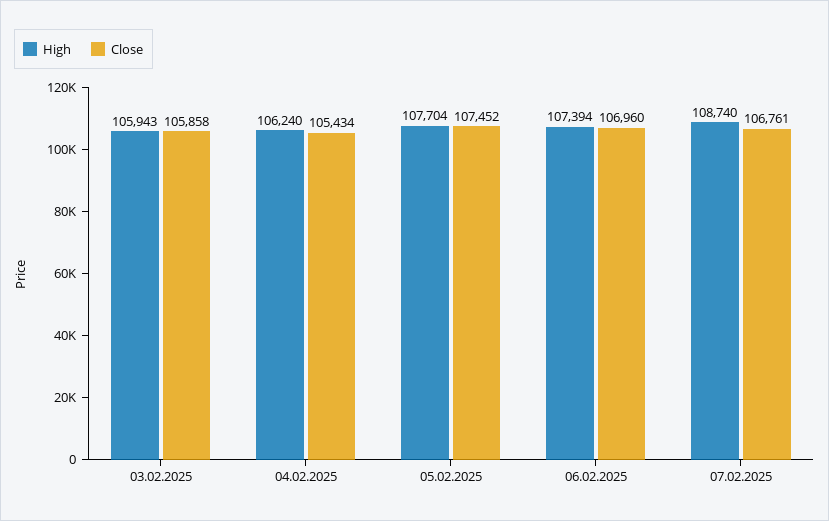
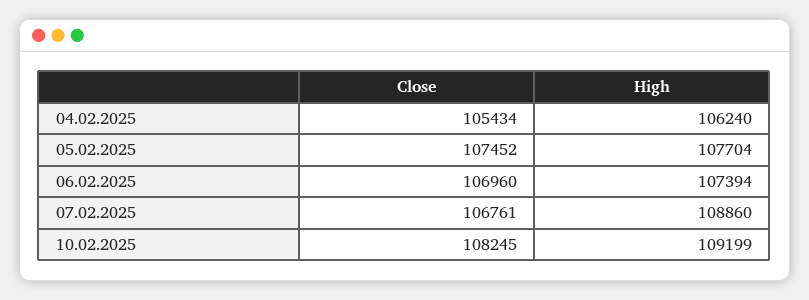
High, 03.02.2025: 105943 -> none
Close, 03.02.2025: 105858 -> none
High, 07.02.2025: 108740 -> 108860
Close, 10.02.2025: none -> 108245
High, 10.02.2025: none -> 109199

